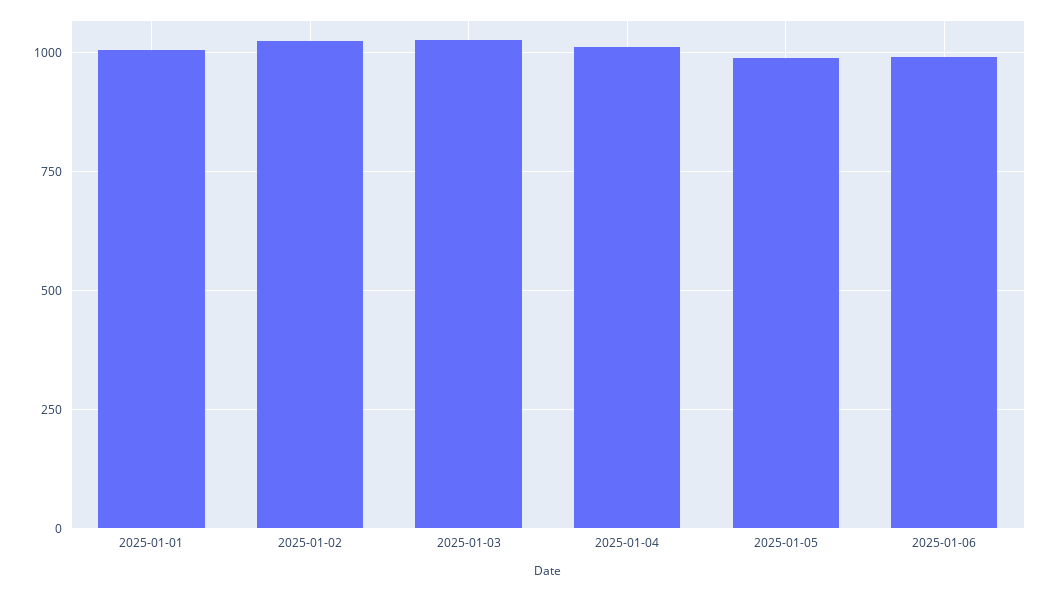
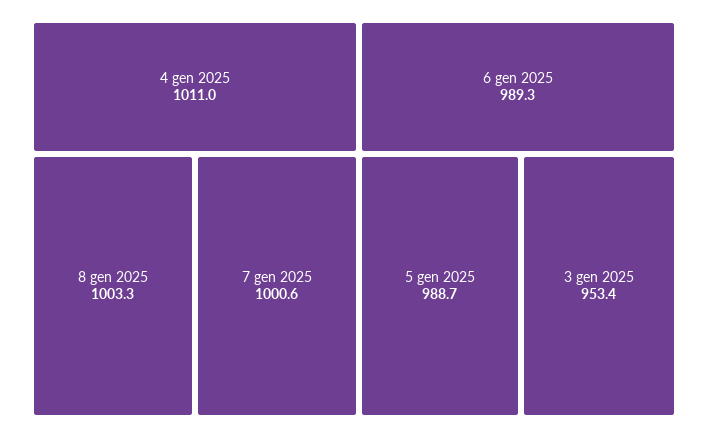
2025-01-01: 1000 -> none
2025-01-02: 1025 -> none
2025-01-03: 1025 -> 953.4
8 gen 2025: none -> 1003.3
7 gen 2025: none -> 1000.6

